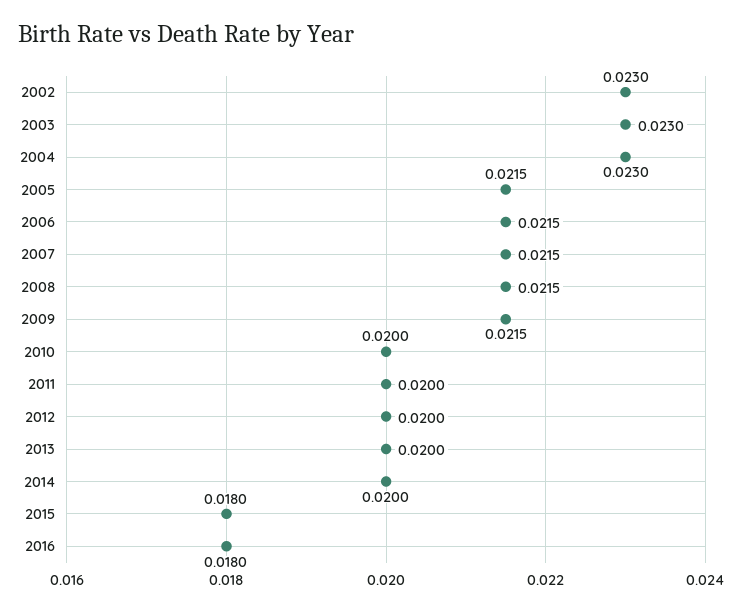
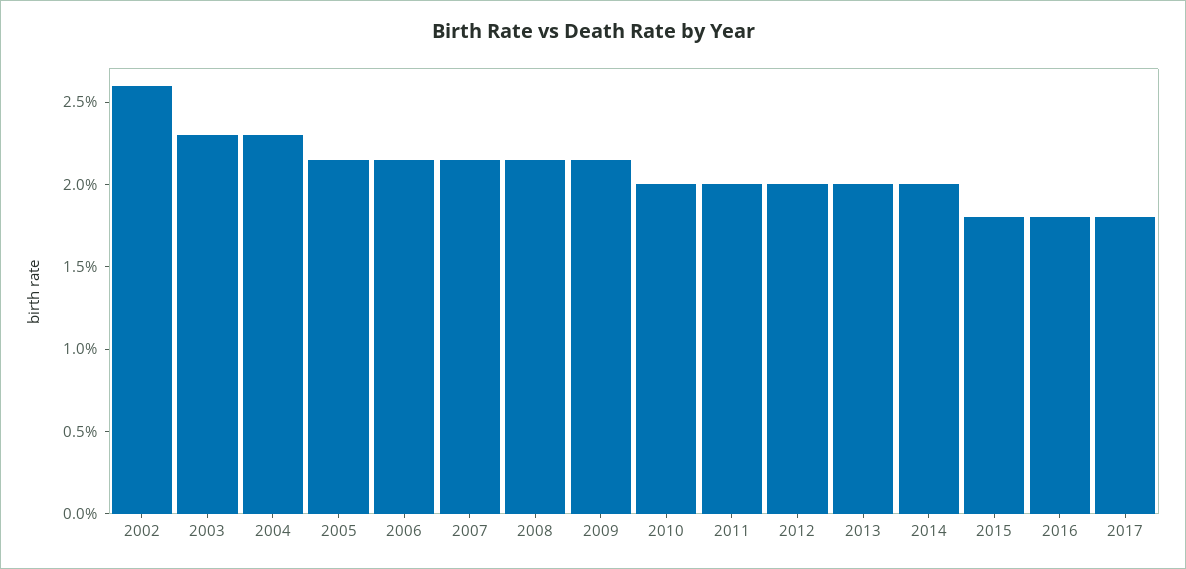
2002: 0.023 -> 0.026
2017: none -> 0.018

